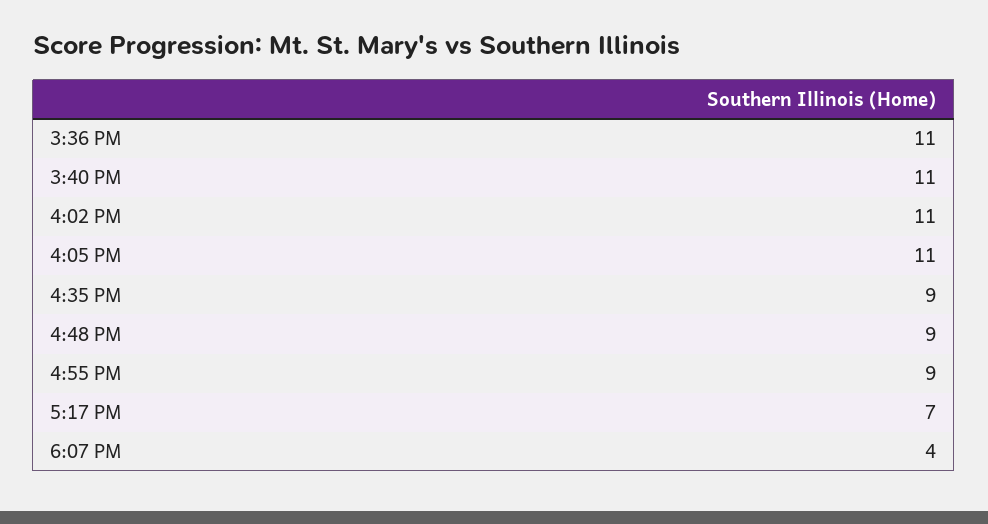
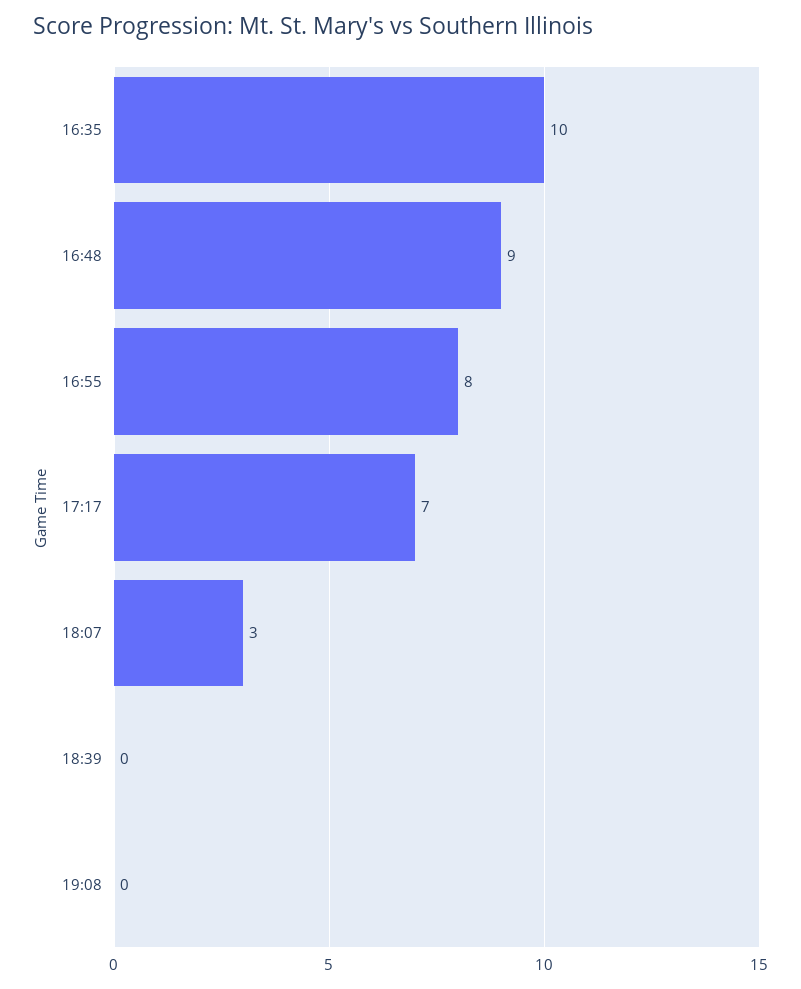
3:36 PM: 11 -> none
3:40 PM: 11 -> none
4:02 PM: 11 -> none
4:05 PM: 11 -> none
4:35 PM: 9 -> 10
4:55 PM: 9 -> 8
6:07 PM: 4 -> 3
18:39: none -> 0
19:08: none -> 0

